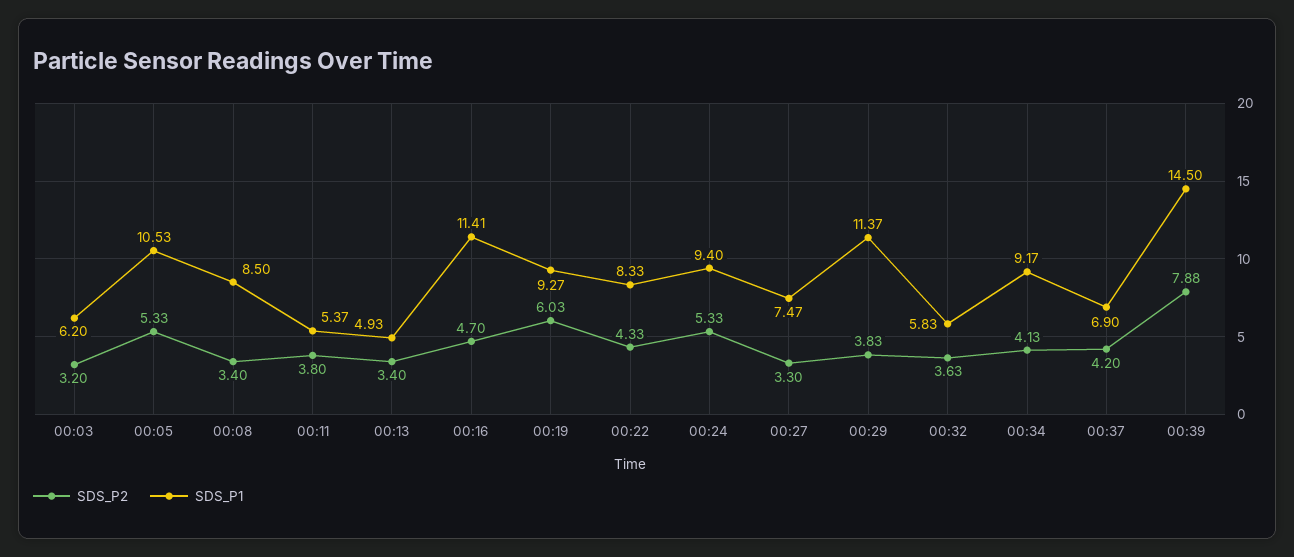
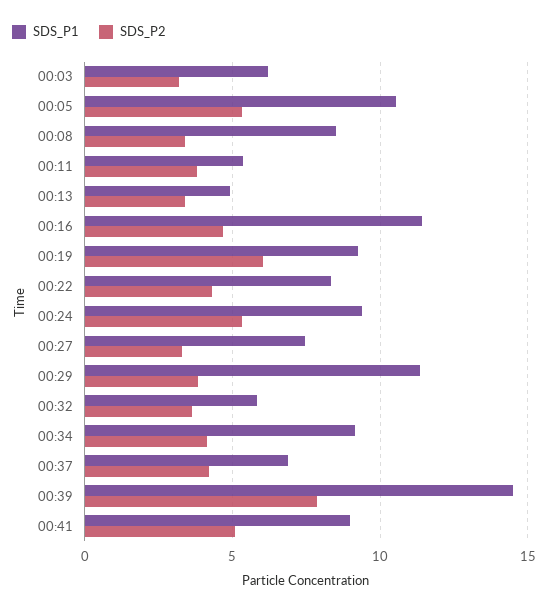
SDS_P1, 00:41: none -> 9
SDS_P2, 00:41: none -> 5

